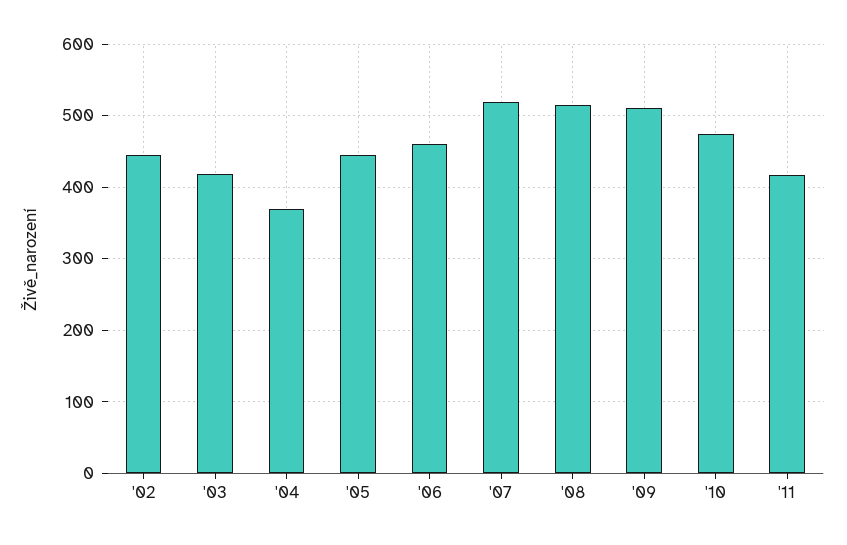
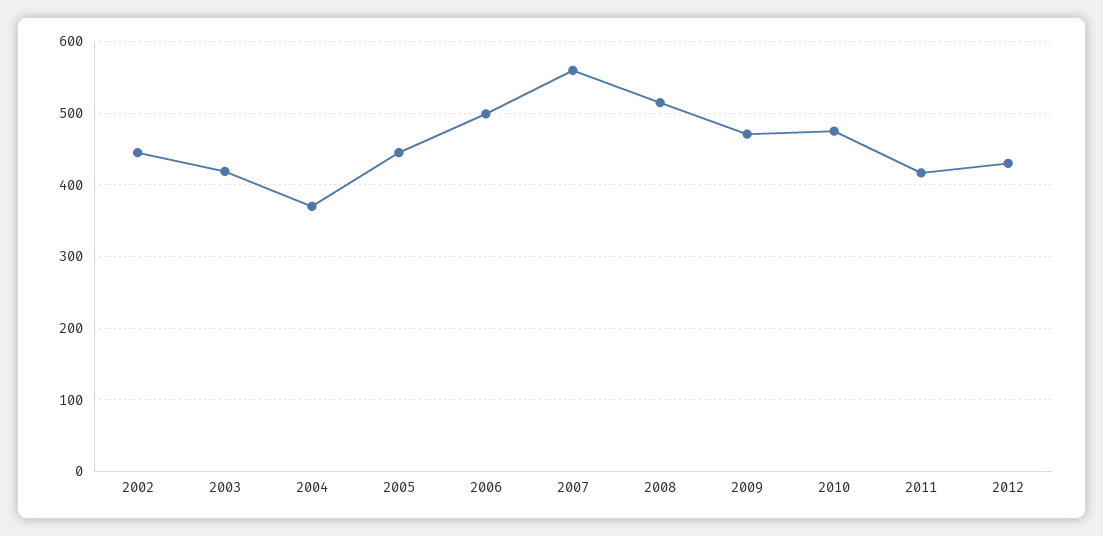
'06: 460 -> 500
'07: 520 -> 560
'09: 510 -> 470
2012: none -> 430

